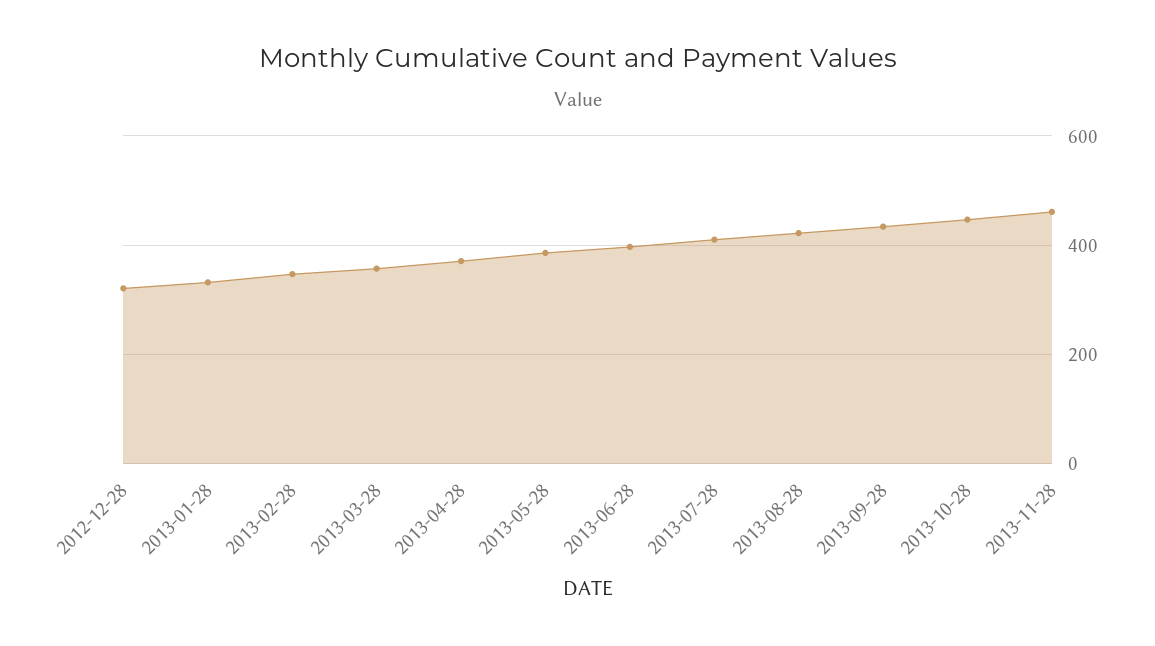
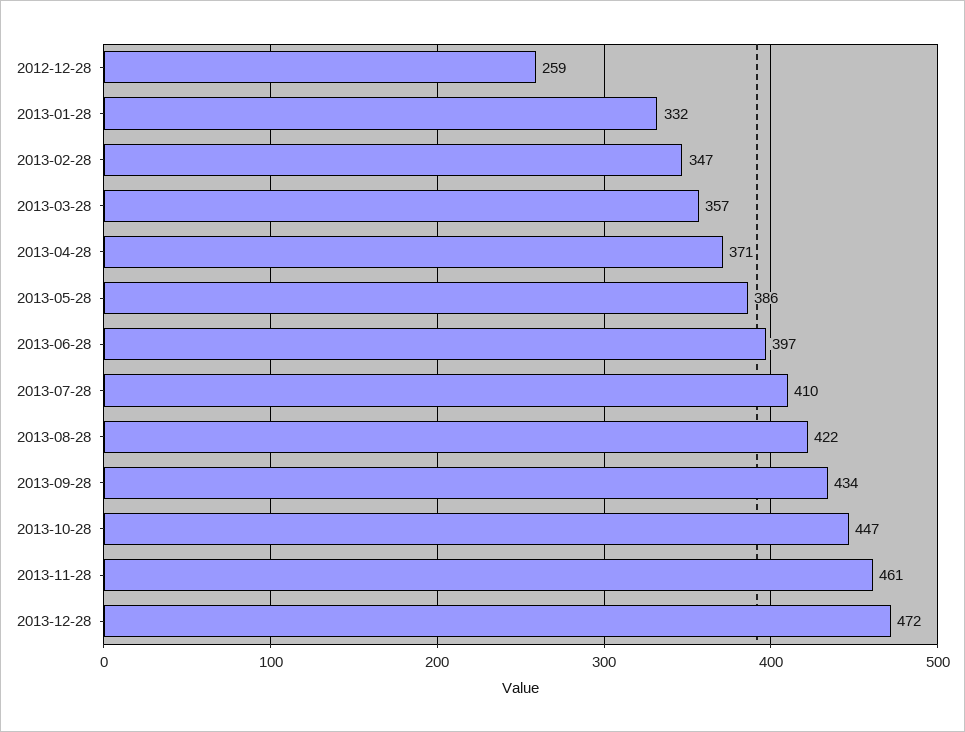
2012-12-28: 320 -> 259
2013-12-28: none -> 472

